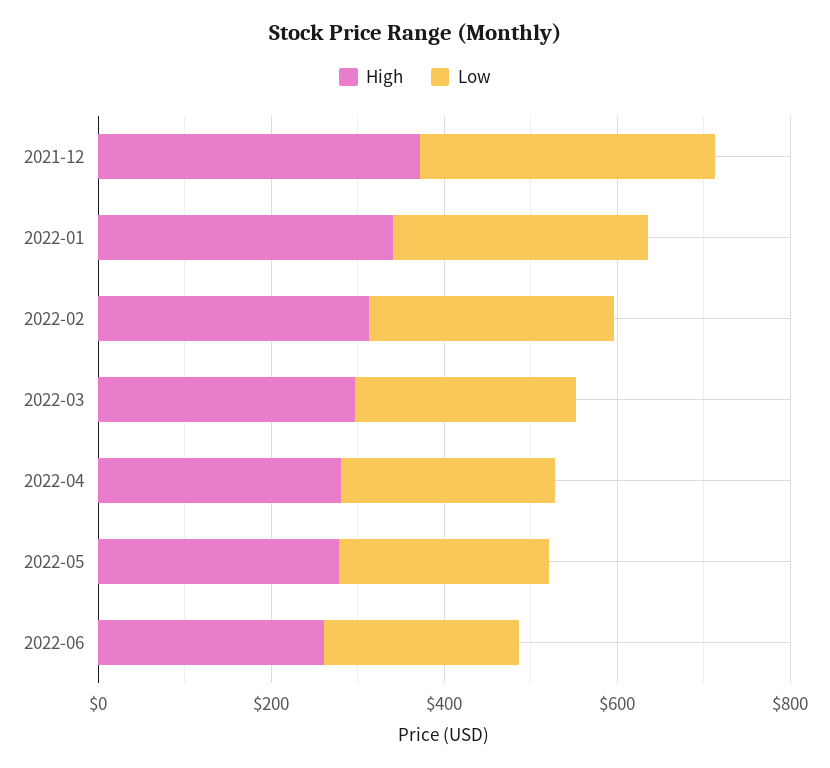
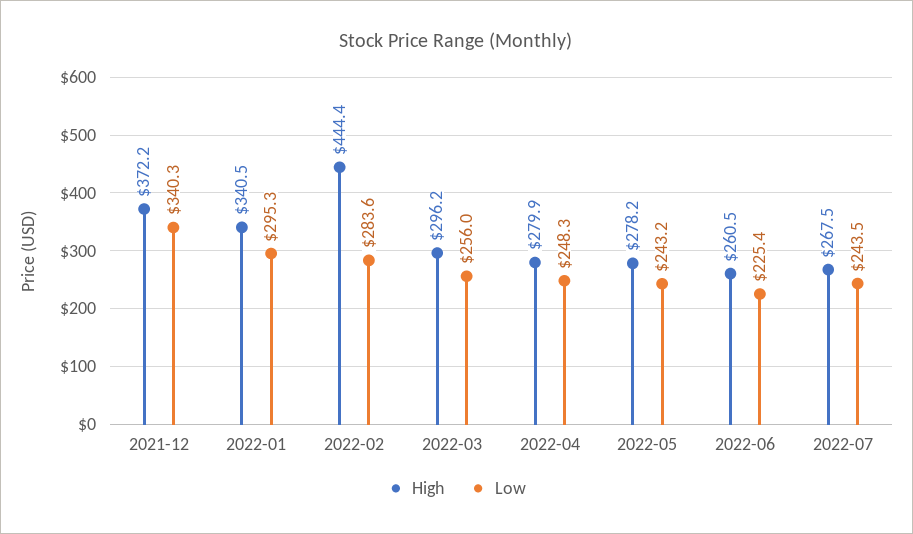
High, 2022-02: 300 -> 444.4
High, 2022-07: none -> 267.5
Low, 2022-07: none -> 243.5

